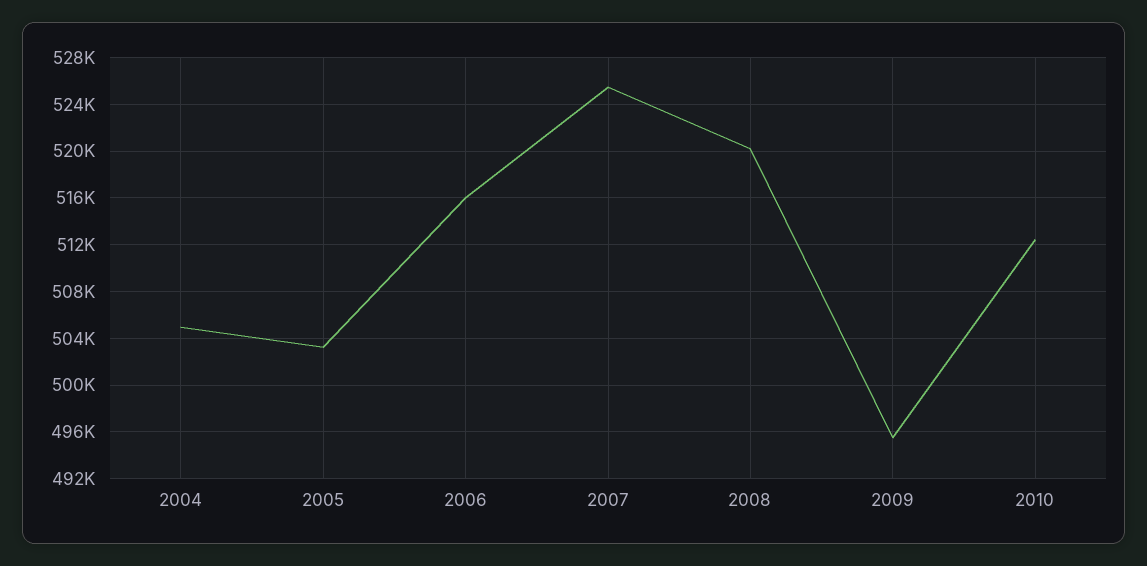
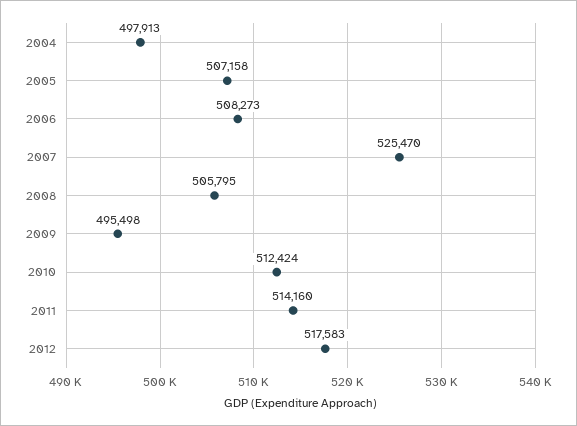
2004: 505000 -> 497913
2005: 503000 -> 507158
2006: 516000 -> 508273
2008: 520000 -> 505795
2011: none -> 514160
2012: none -> 517583

